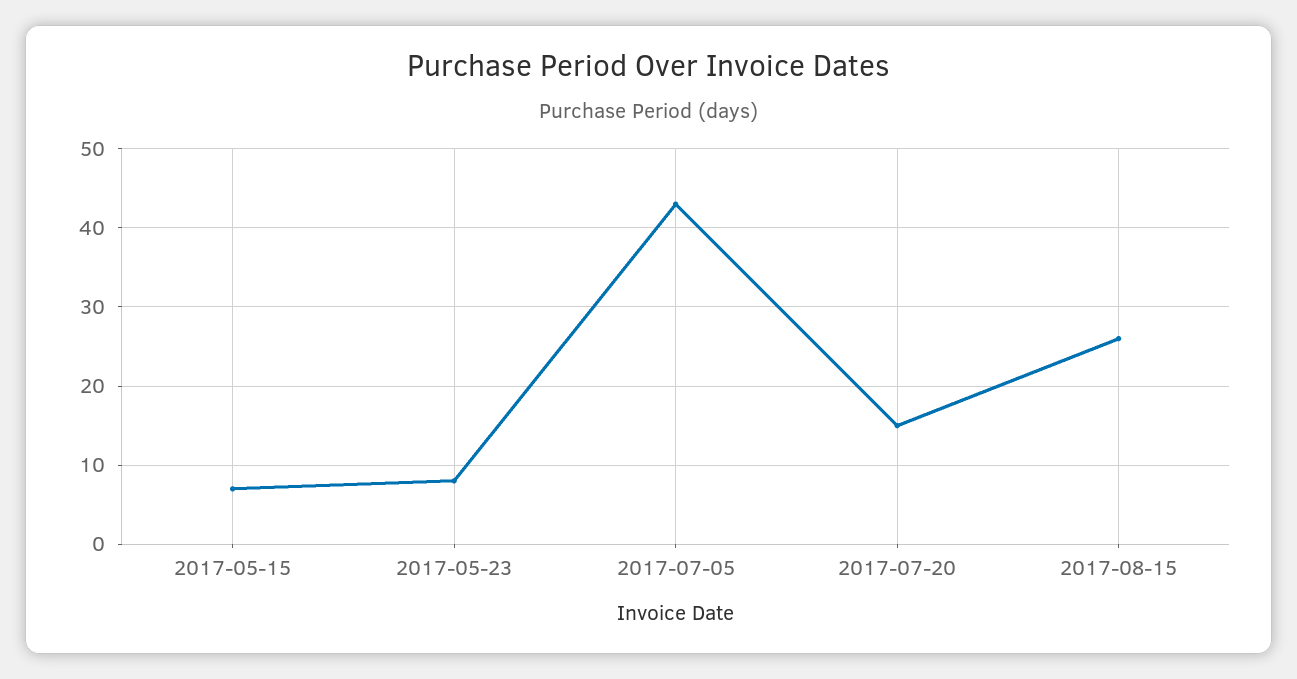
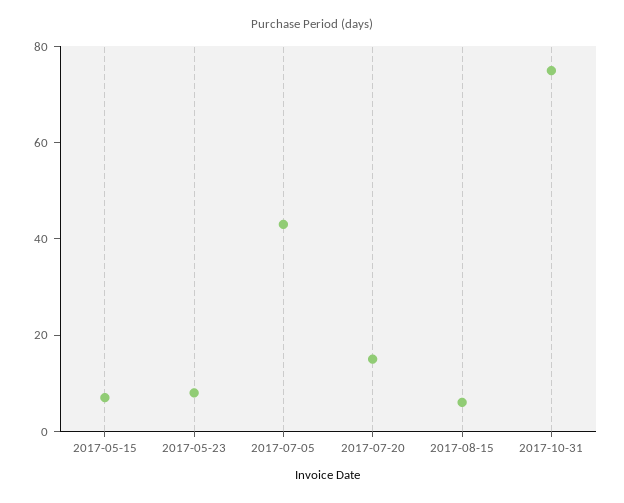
2017-08-15: 26 -> 5
2017-10-31: none -> 75

